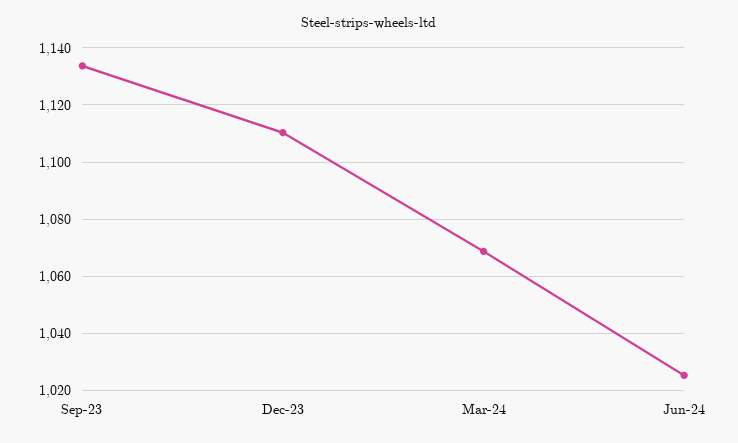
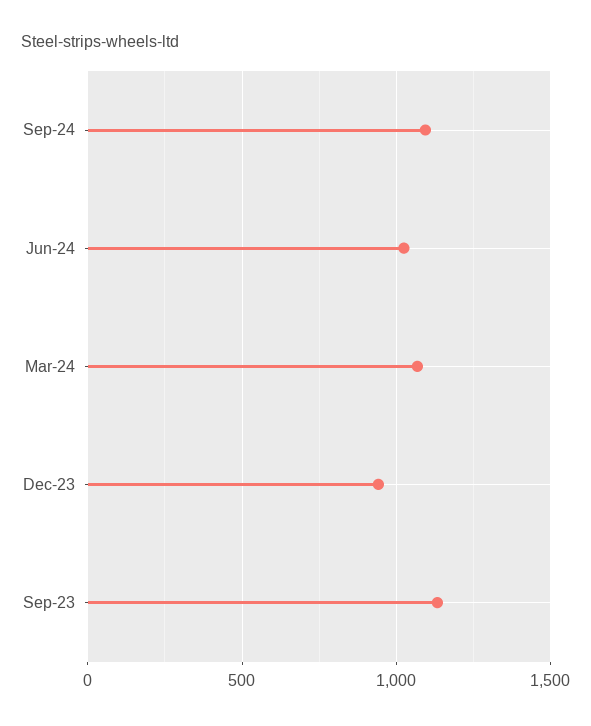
Dec-23: 1110 -> 950
Sep-24: none -> 1100

